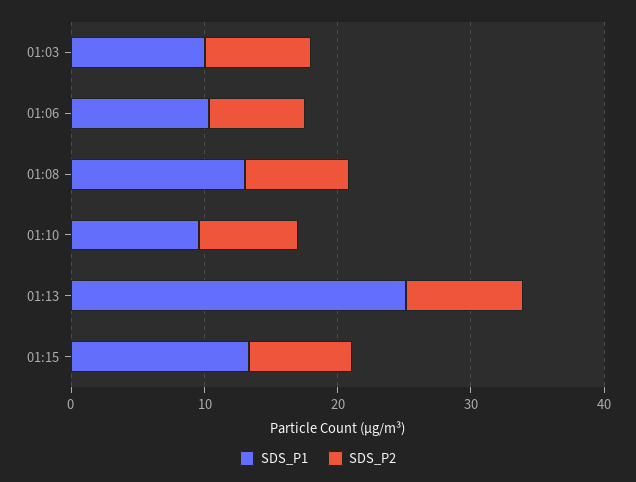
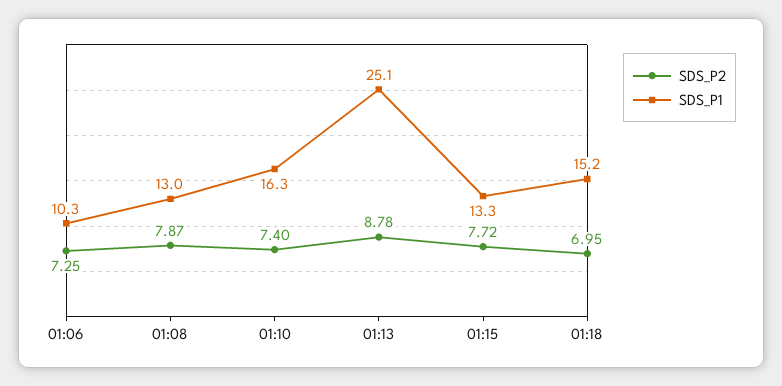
SDS_P1, 01:03: 10 -> none
SDS_P2, 01:03: 8 -> none
SDS_P1, 01:10: 10 -> 16.3
SDS_P2, 01:18: none -> 6.95
SDS_P1, 01:18: none -> 15.2

